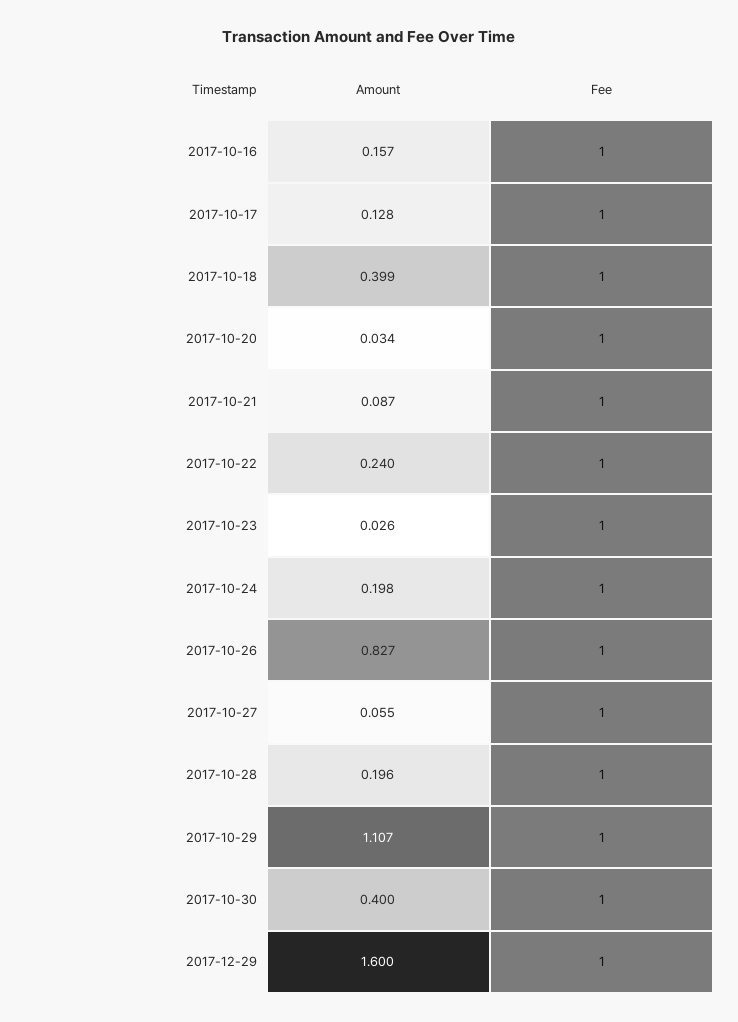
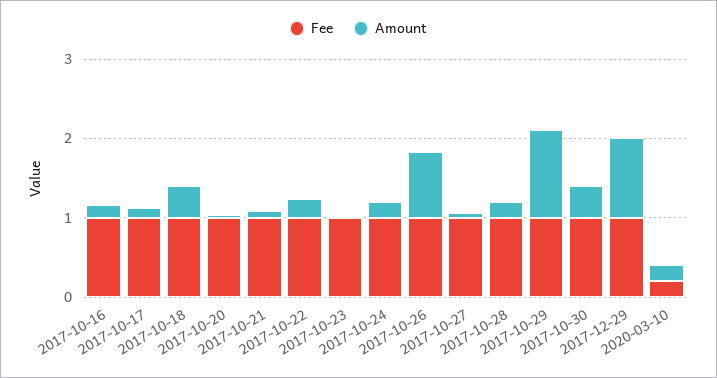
Amount, 2017-12-29: 1.6 -> 1
Fee, 2020-03-10: none -> 0.2
Amount, 2020-03-10: none -> 0.2

